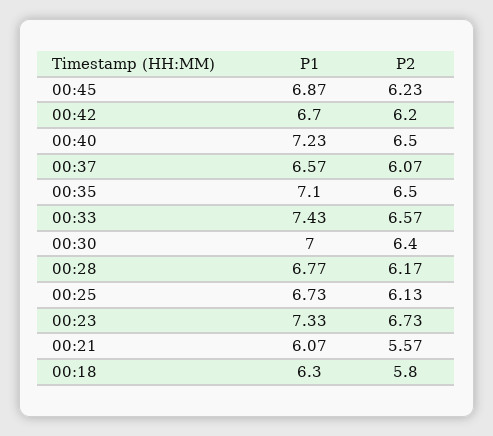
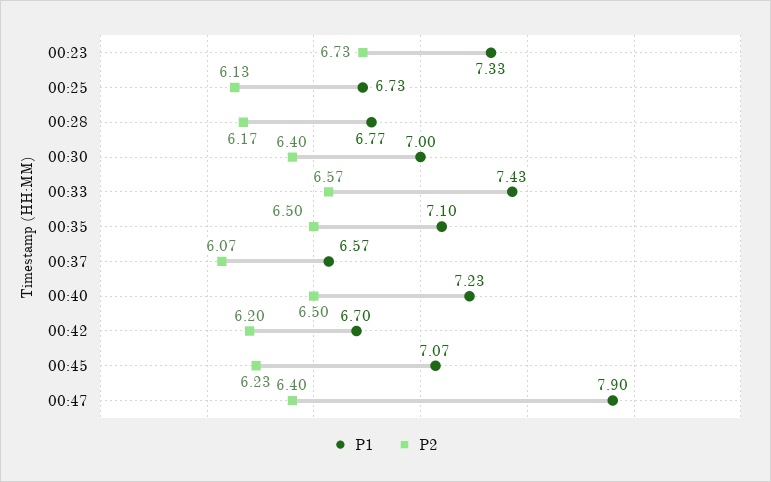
P1, 00:45: 6.87 -> 7.07
P1, 00:21: 6.07 -> none
P2, 00:21: 5.57 -> none
P1, 00:18: 6.3 -> none
P2, 00:18: 5.8 -> none
P1, 00:47: none -> 7.9
P2, 00:47: none -> 6.4

